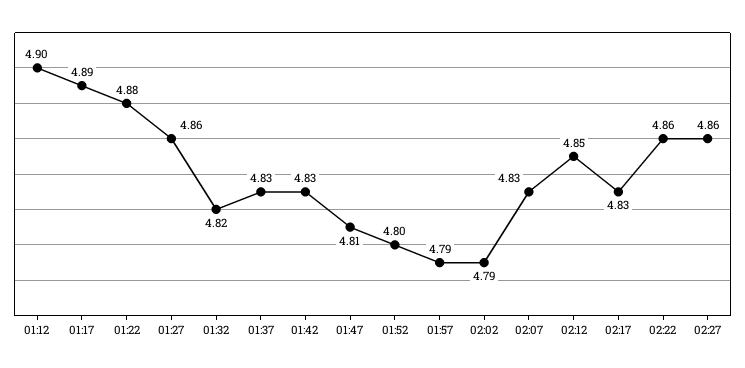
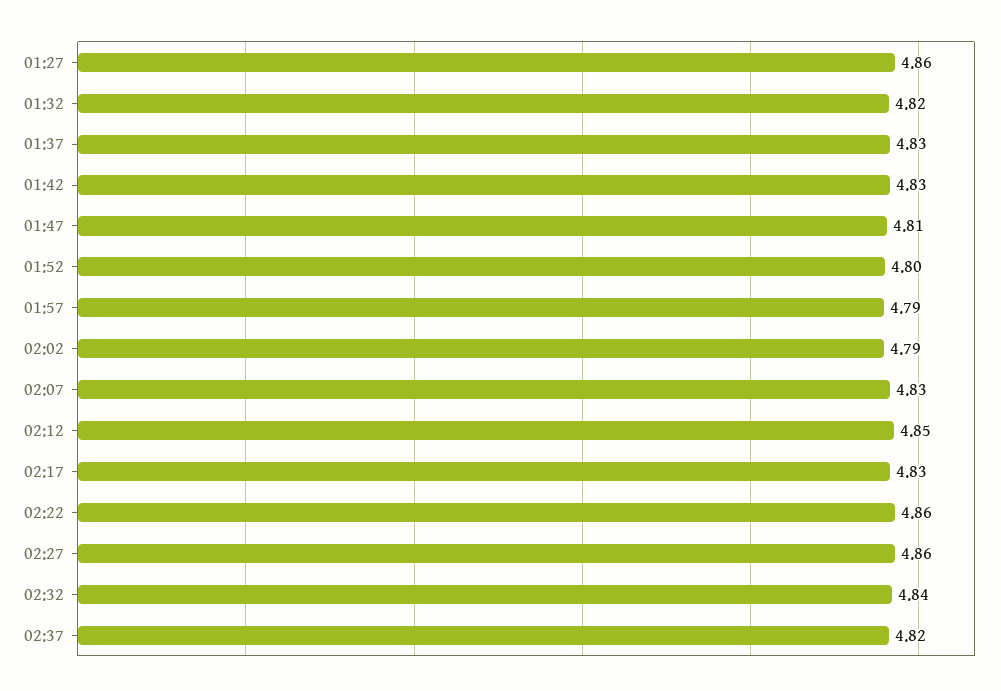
01:12: 4.9 -> none
01:17: 4.89 -> none
01:22: 4.88 -> none
02:32: none -> 4.84
02:37: none -> 4.82

